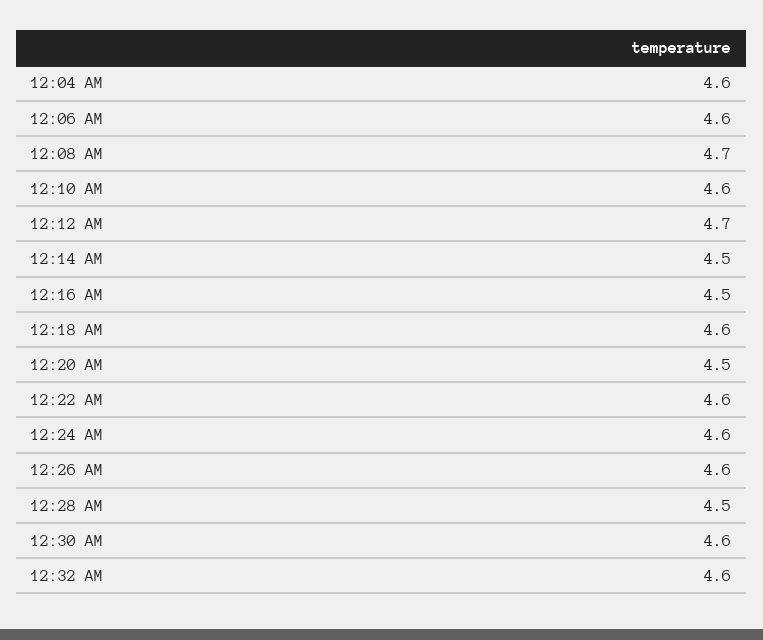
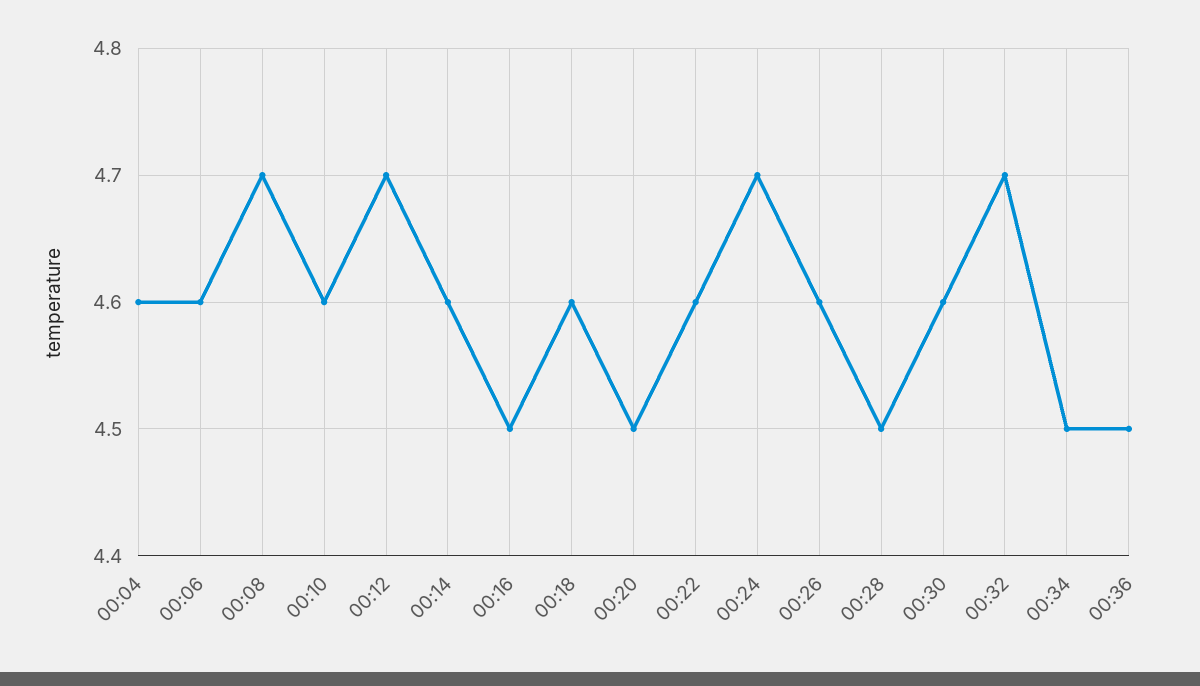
12:14 AM: 4.5 -> 4.6
12:24 AM: 4.6 -> 4.7
12:32 AM: 4.6 -> 4.7
00:34: none -> 4.5
00:36: none -> 4.5

